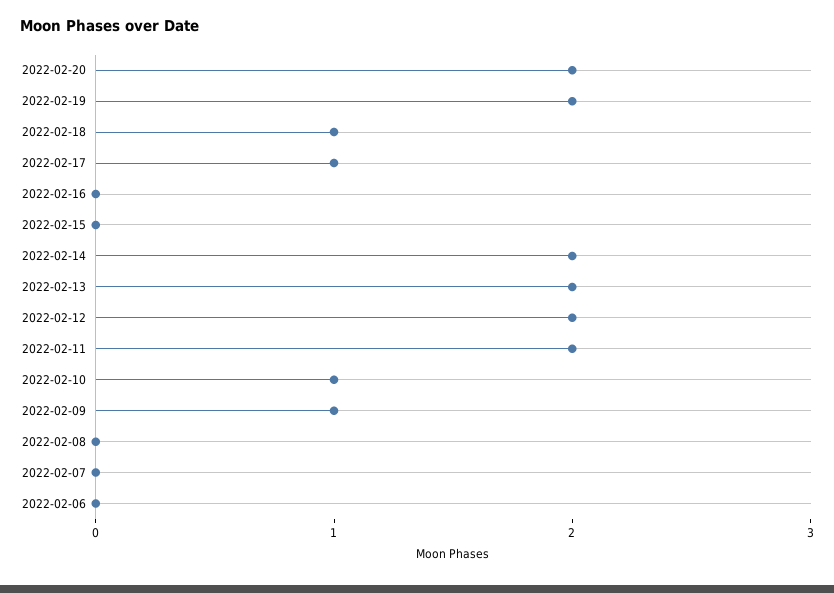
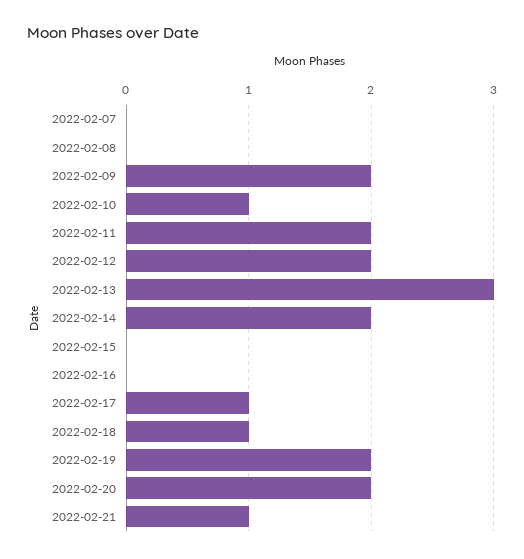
2022-02-13: 2 -> 3
2022-02-09: 1 -> 2
2022-02-06: 0 -> none
2022-02-21: none -> 1

